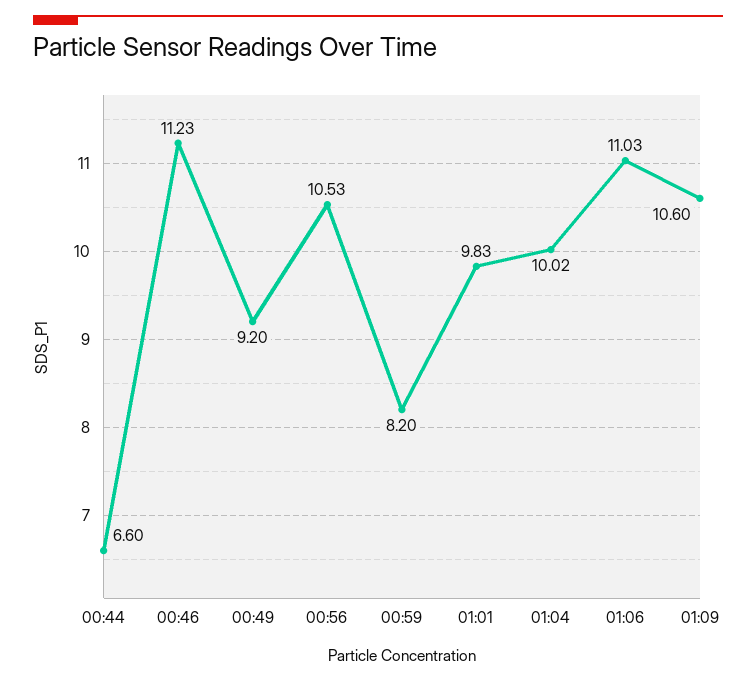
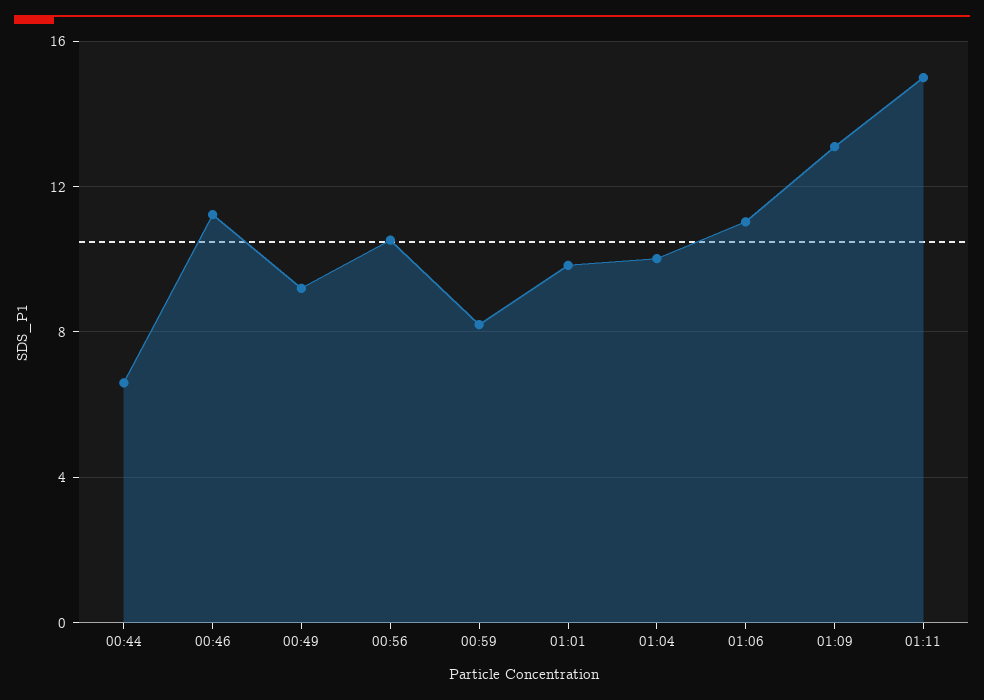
01:09: 10.6 -> 13
01:11: none -> 15

